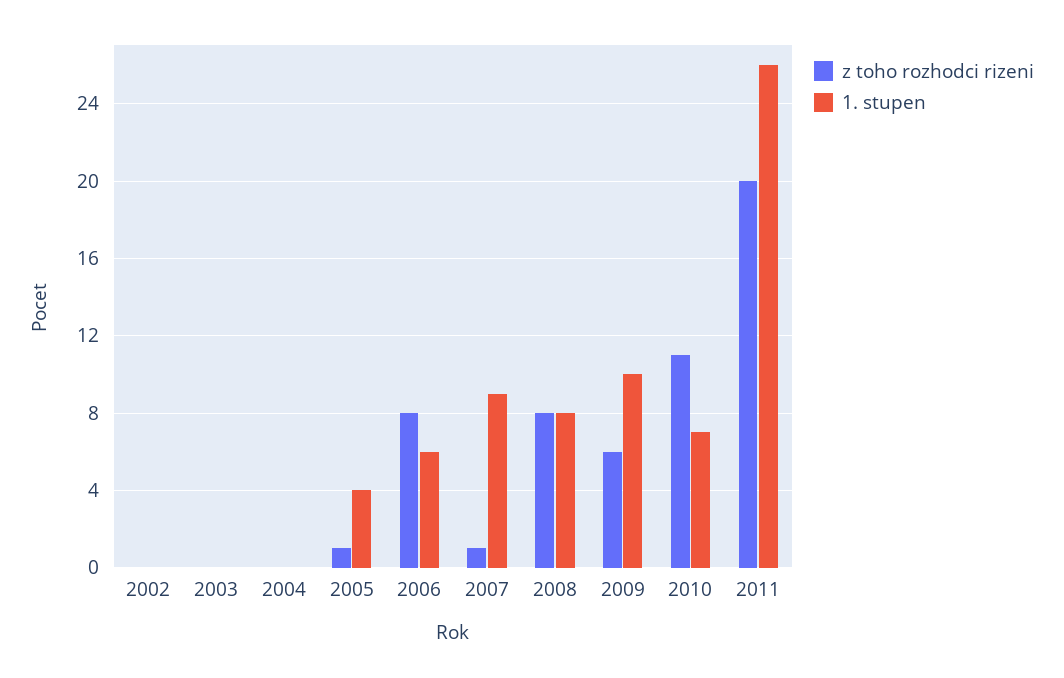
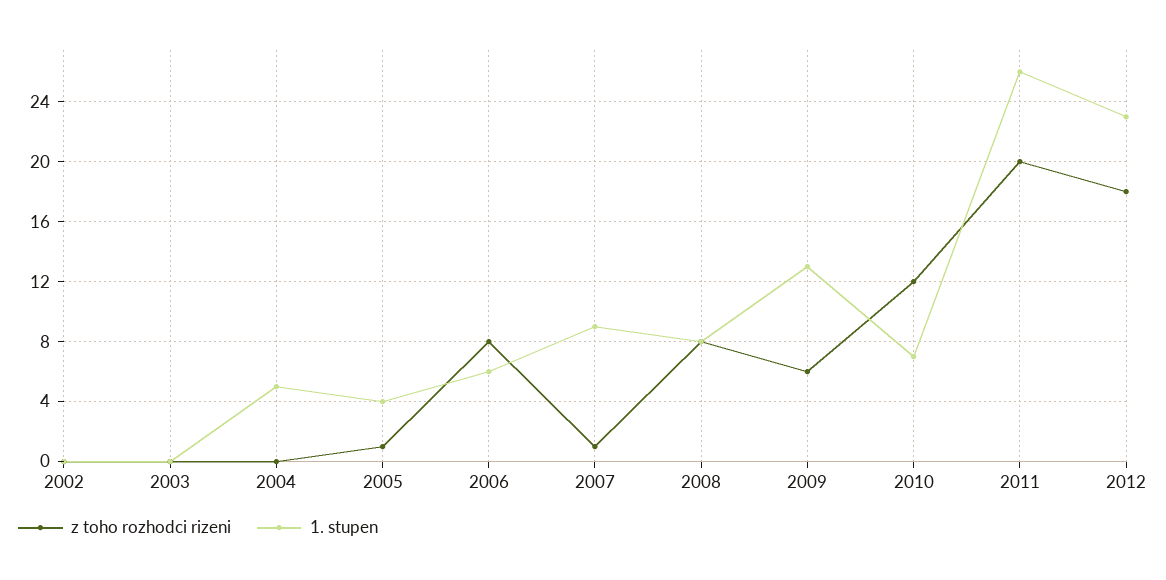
1. stupen, 2004: 0 -> 5
1. stupen, 2009: 10 -> 13
z toho rozhodci rizeni, 2010: 11 -> 12
z toho rozhodci rizeni, 2012: none -> 18
1. stupen, 2012: none -> 23

